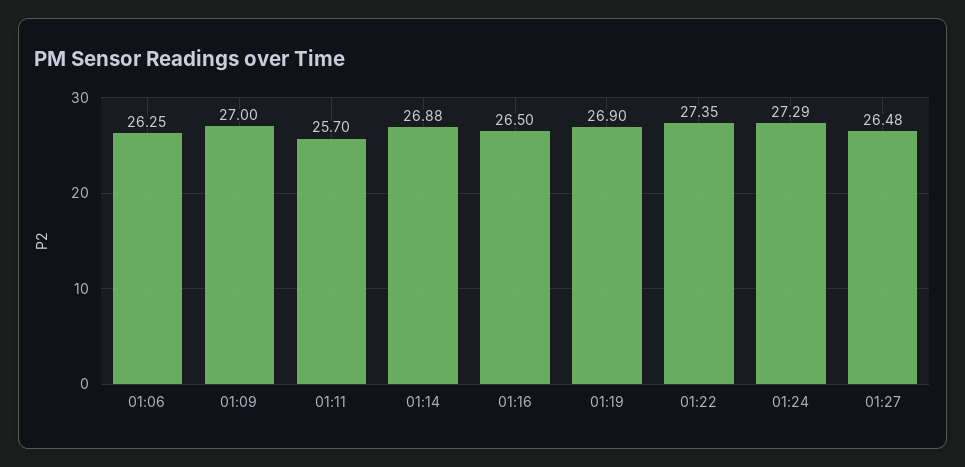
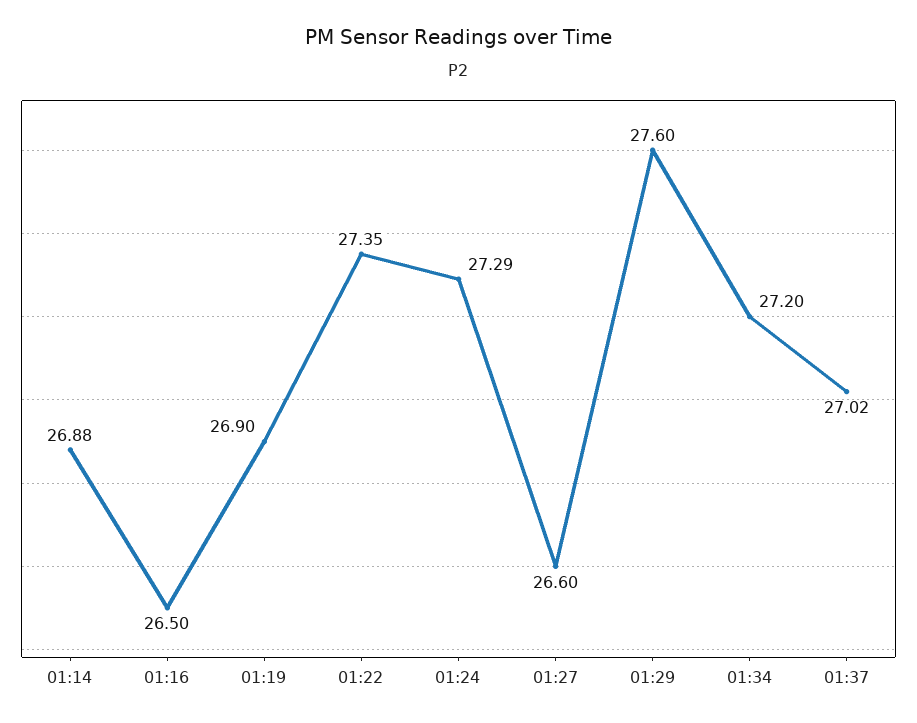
01:06: 26.25 -> none
01:09: 27 -> none
01:11: 25.7 -> none
01:27: 26.48 -> 26.6
01:29: none -> 27.6
01:34: none -> 27.2
01:37: none -> 27.02

